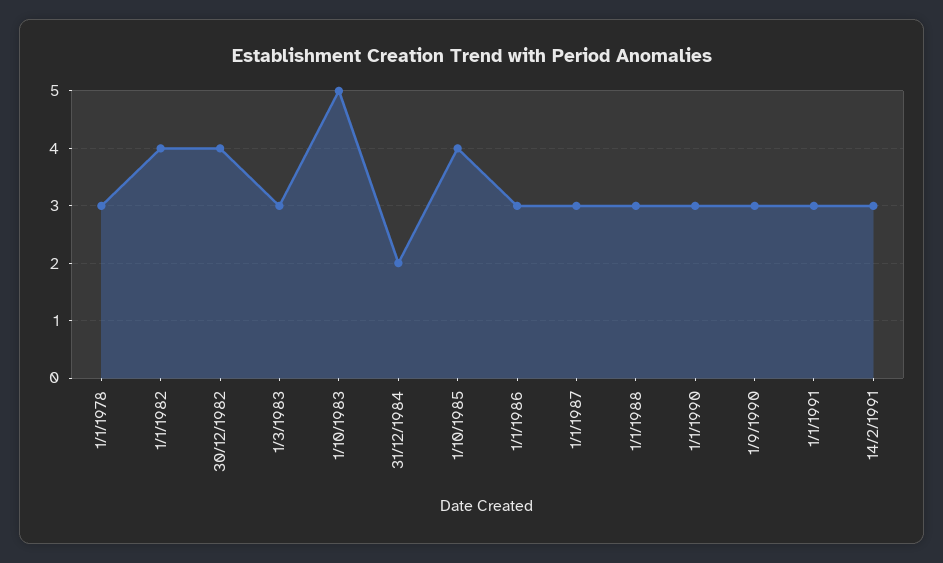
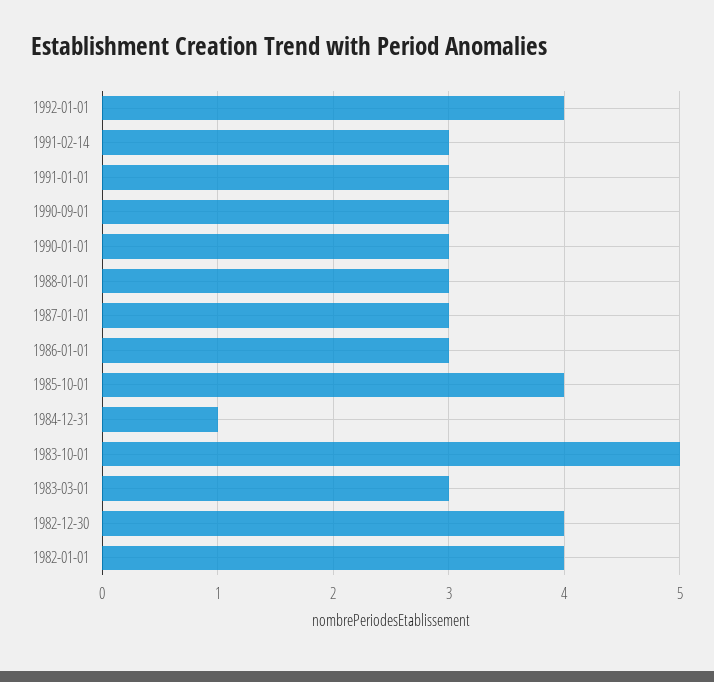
1/1/1978: 3 -> none
31/12/1984: 2 -> 1
1992-01-01: none -> 4

